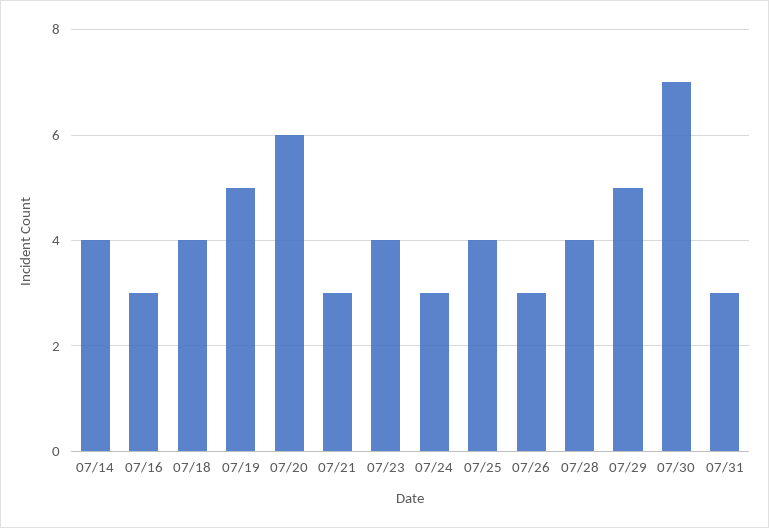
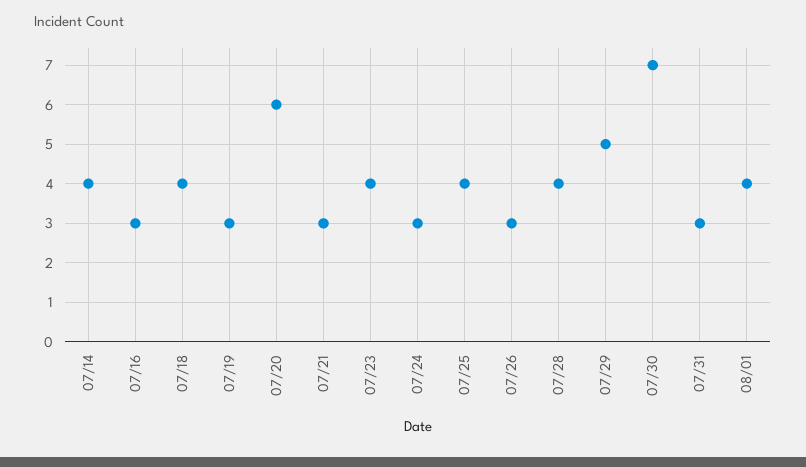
07/19: 5 -> 3
08/01: none -> 4

